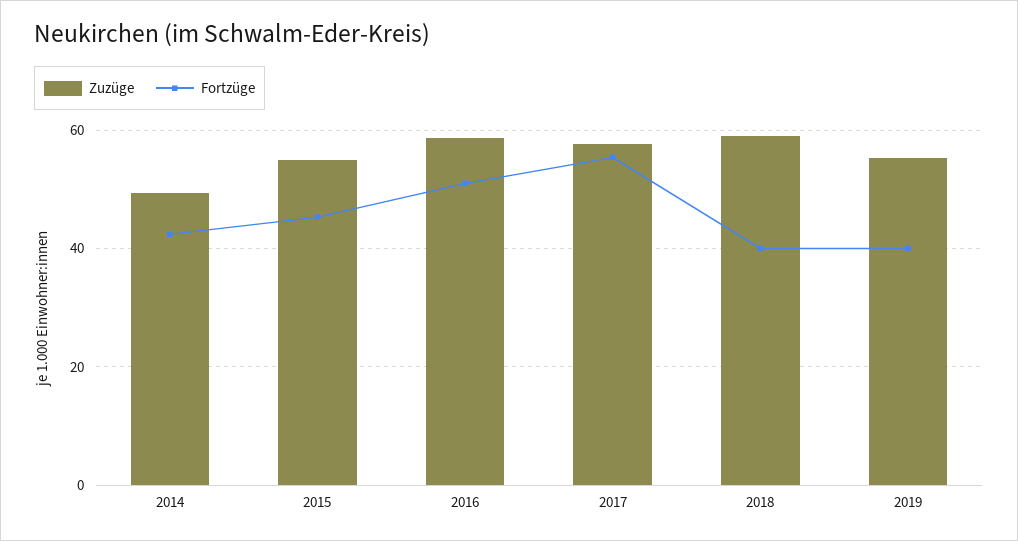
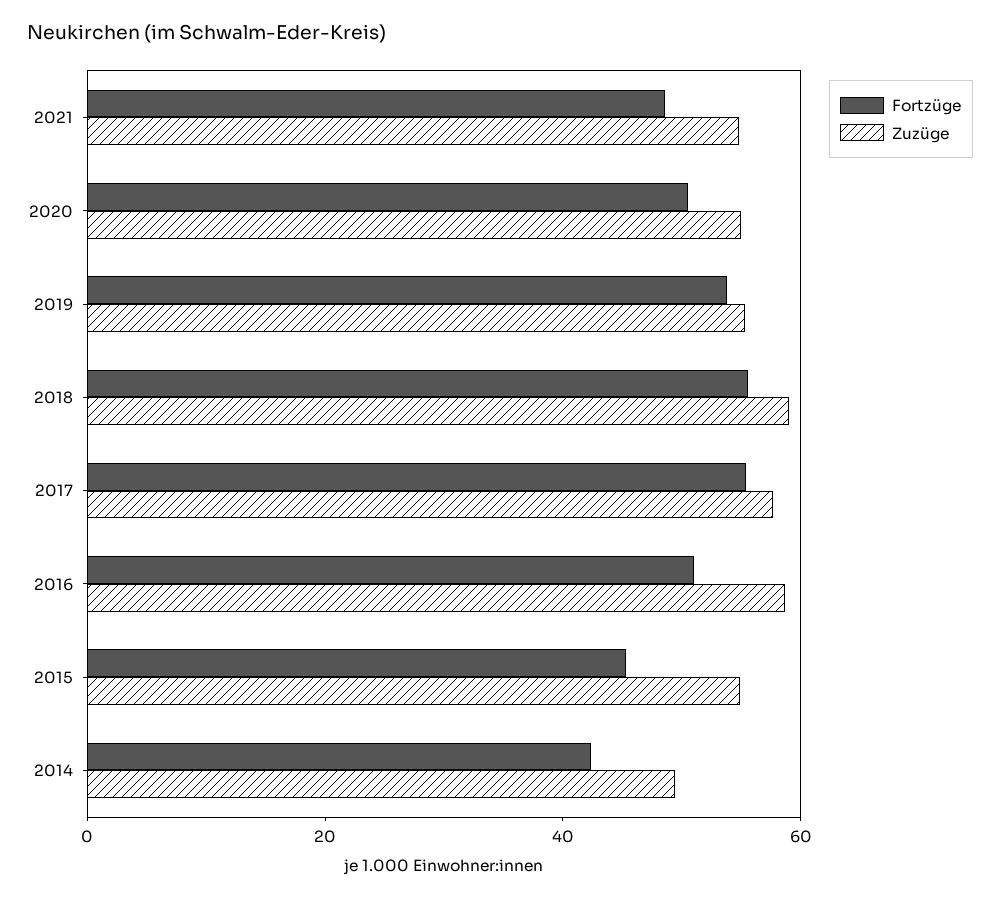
Fortzüge, 2018: 40 -> 55
Fortzüge, 2019: 40 -> 55
Fortzüge, 2021: none -> 50
Zuzüge, 2021: none -> 55
Fortzüge, 2020: none -> 50
Zuzüge, 2020: none -> 55

